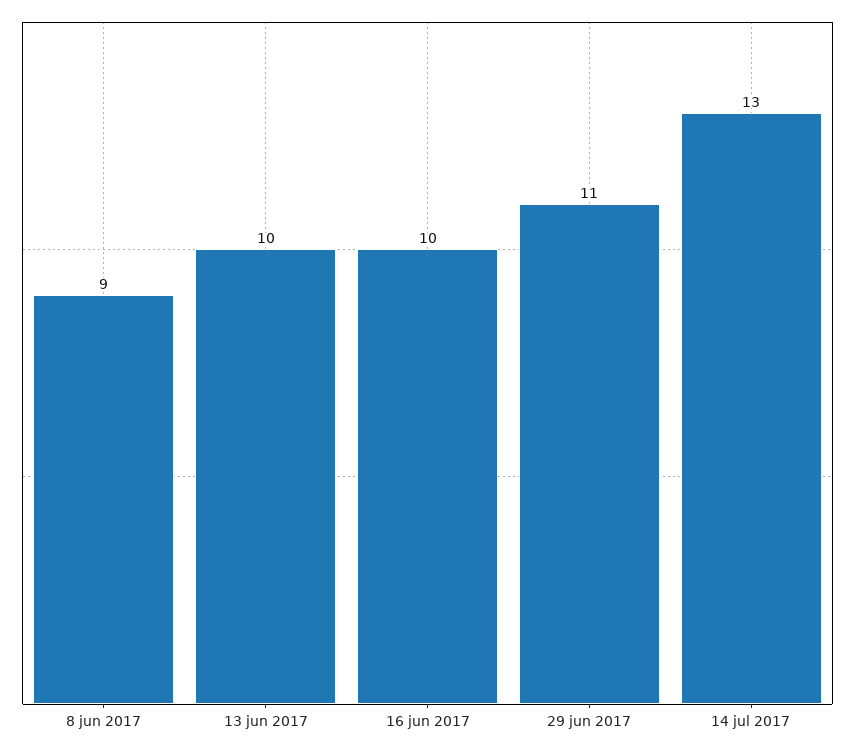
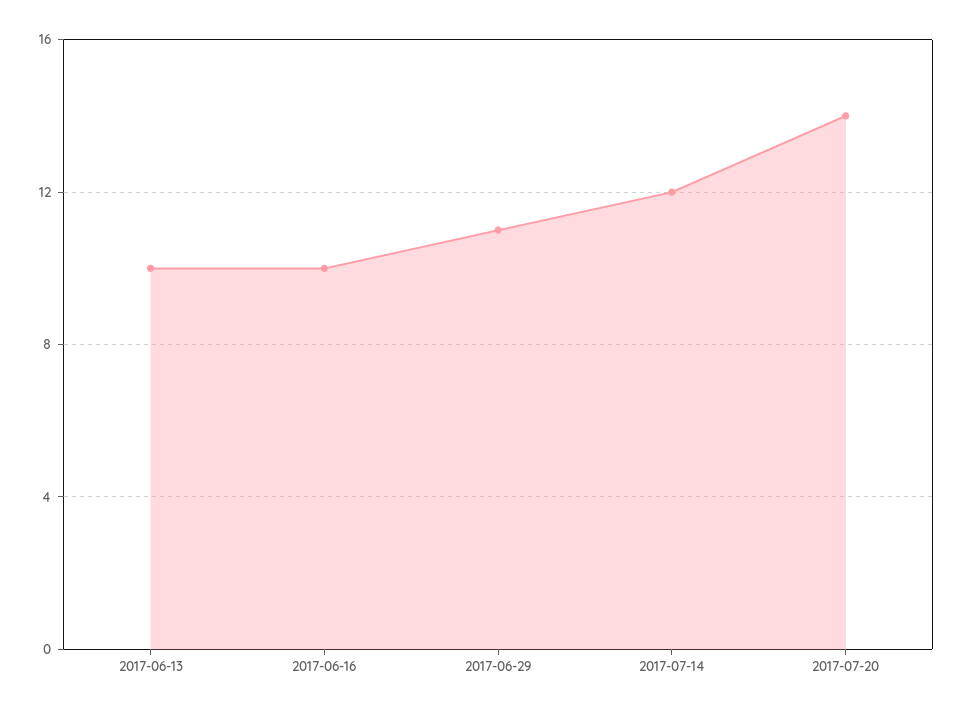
8 jun 2017: 9 -> none
14 jul 2017: 13 -> 12
2017-07-20: none -> 14

